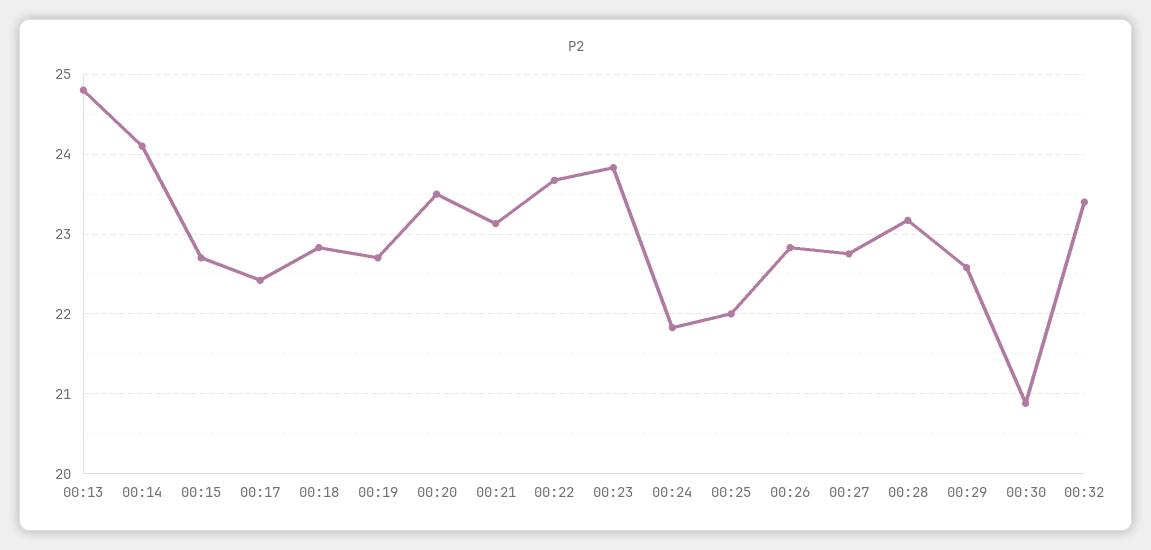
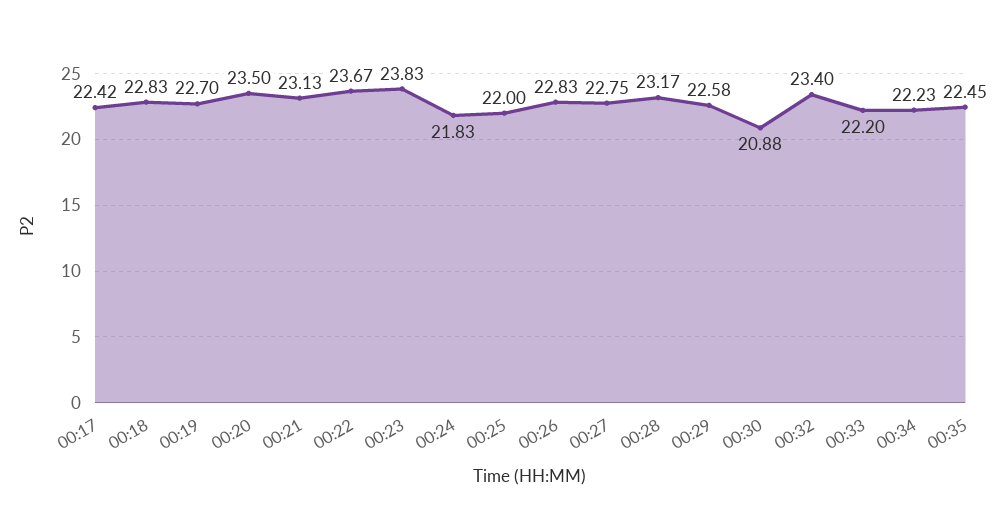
00:13: 24.8 -> none
00:14: 24.1 -> none
00:15: 22.7 -> none
00:33: none -> 22.2
00:34: none -> 22.23
00:35: none -> 22.45

